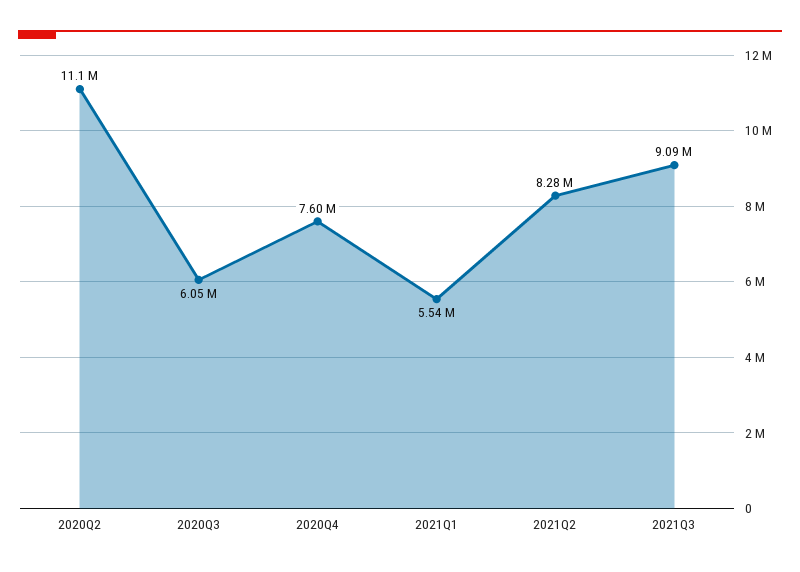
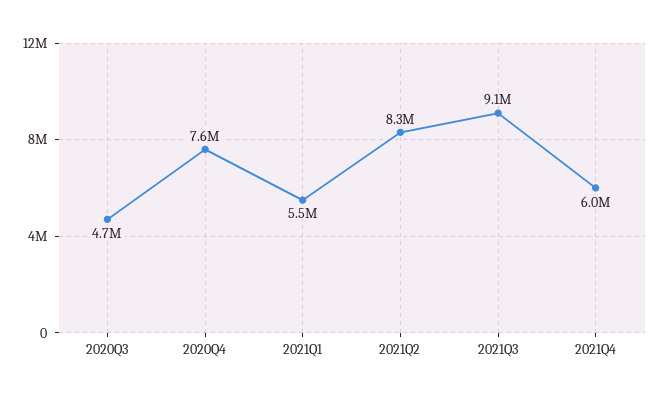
2020Q2: 11100000 -> none
2020Q3: 6050000 -> 4700000
2021Q4: none -> 6000000

